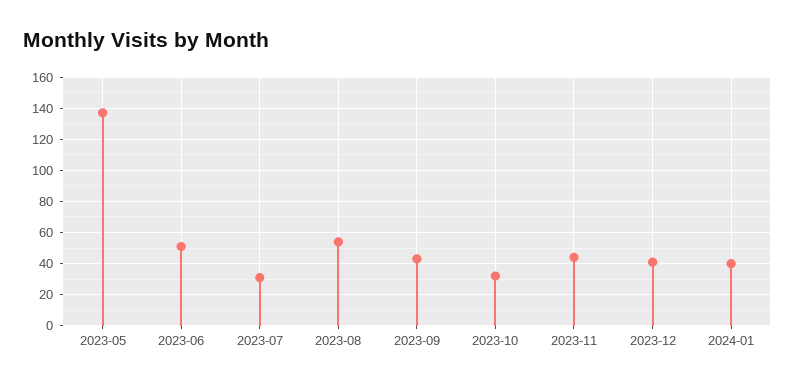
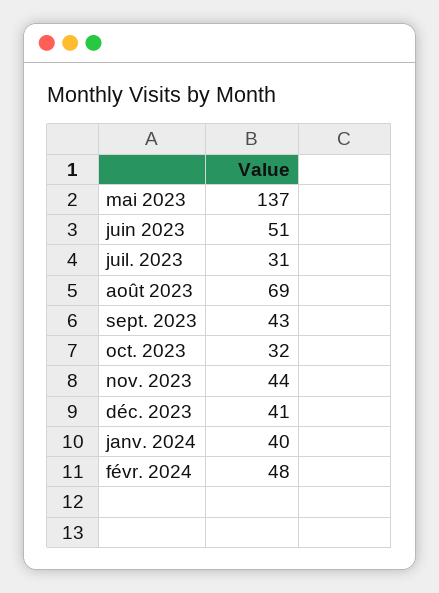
2023-08: 55 -> 69
févr. 2024: none -> 48

